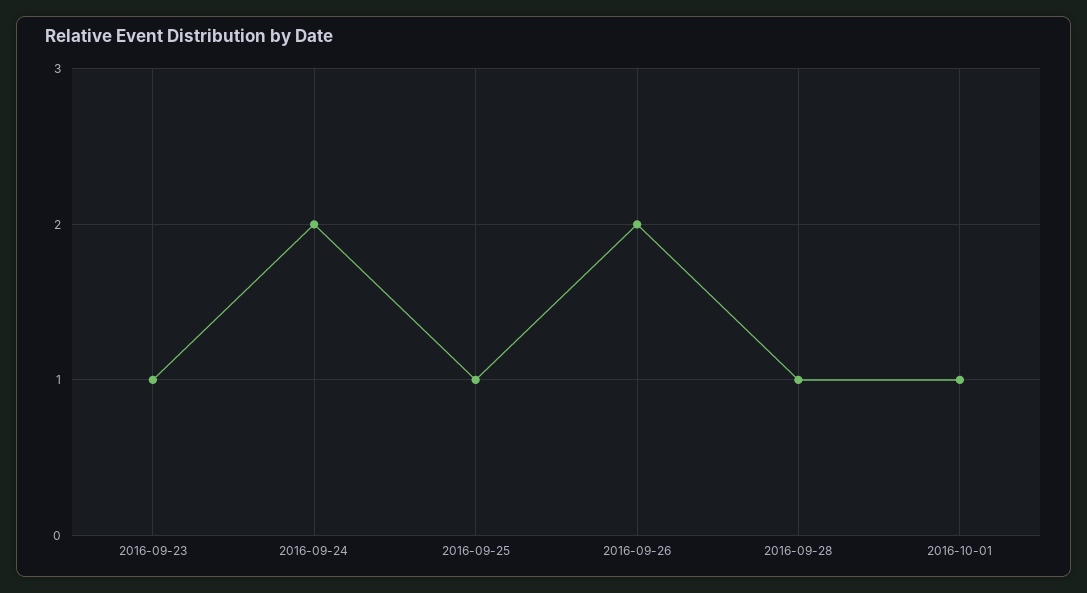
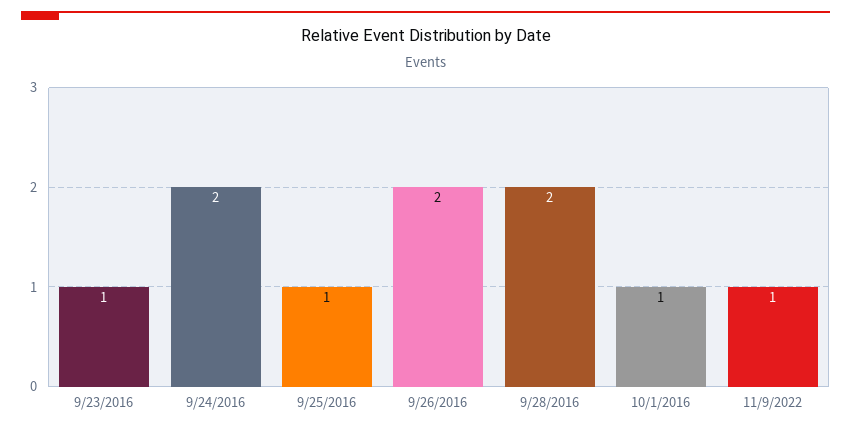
2016-09-28: 1 -> 2
11/9/2022: none -> 1

